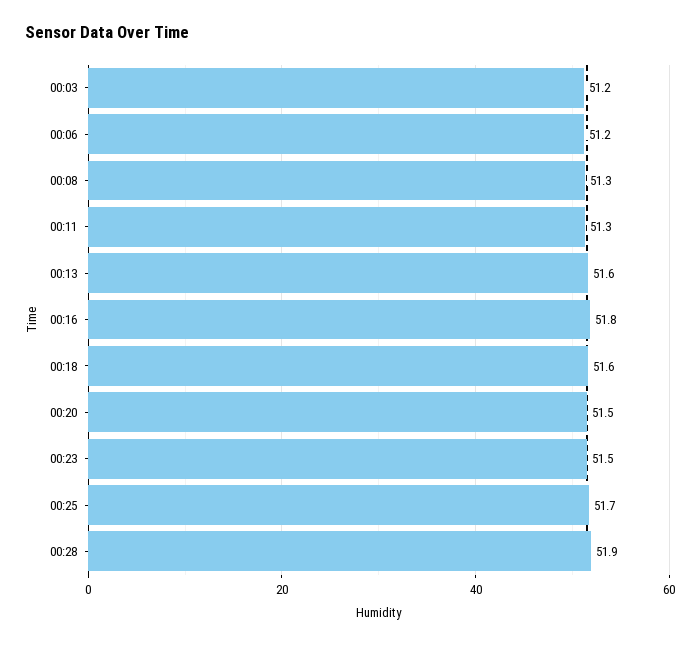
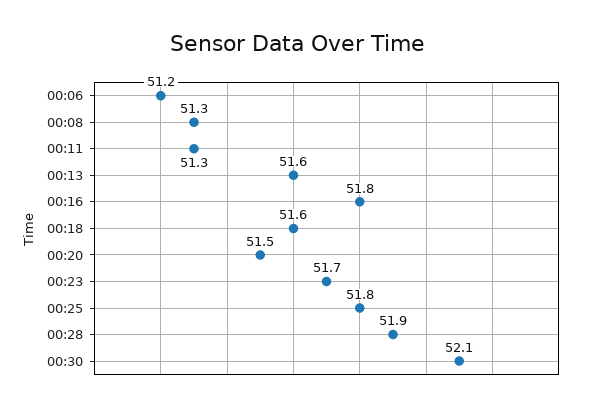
00:03: 51.2 -> none
00:23: 51.5 -> 51.7
00:25: 51.7 -> 51.8
00:30: none -> 52.1

